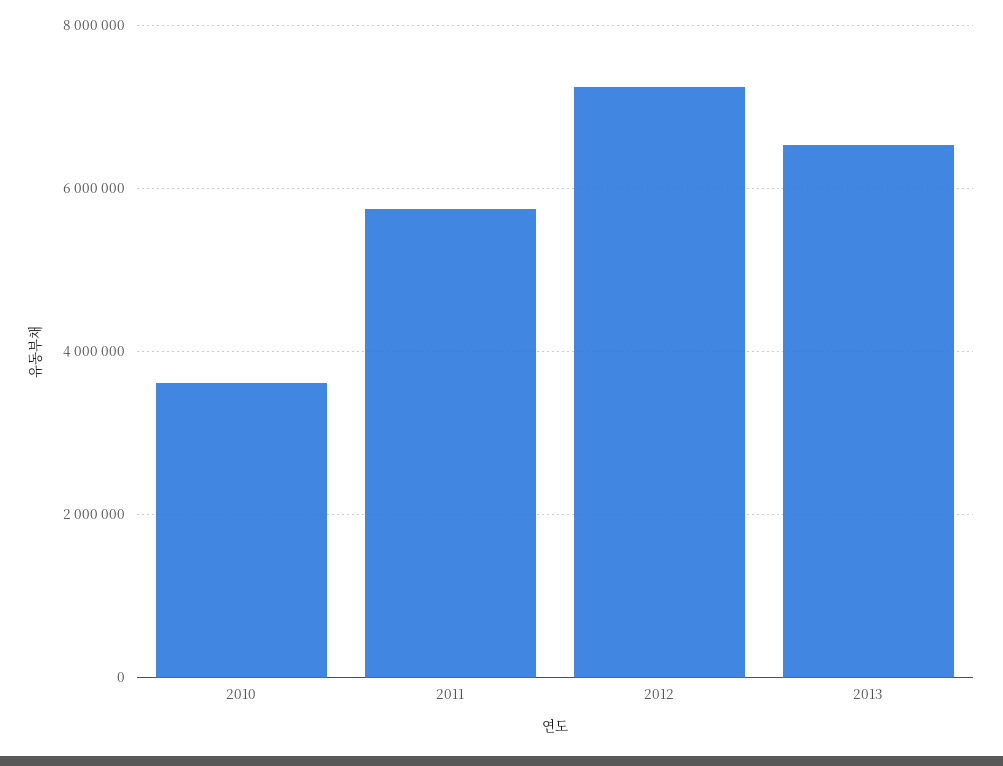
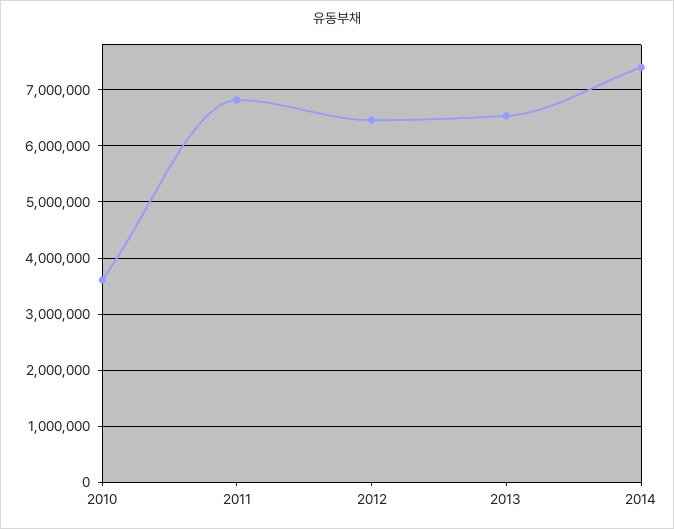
2011: 5800000 -> 6800000
2012: 7200000 -> 6400000
2014: none -> 7400000

